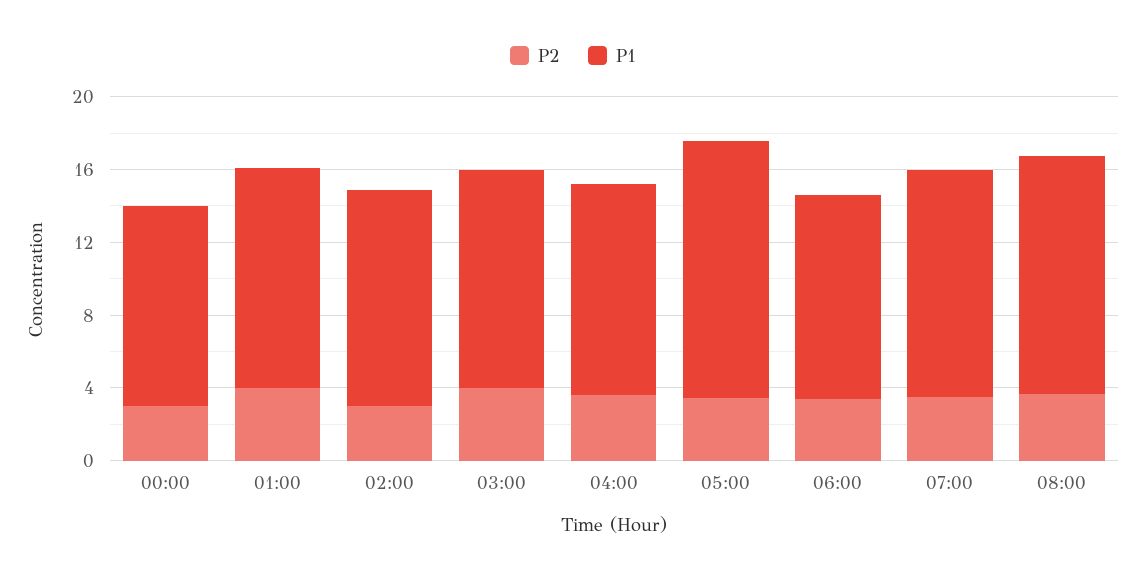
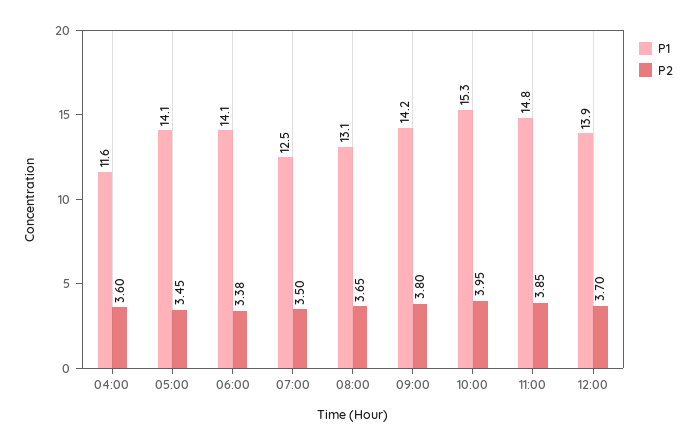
P2, 00:00: 3 -> none
P1, 00:00: 11 -> none
P2, 01:00: 4 -> none
P1, 01:00: 12 -> none
P2, 02:00: 3 -> none
P1, 02:00: 12 -> none
P2, 03:00: 4 -> none
P1, 03:00: 12 -> none
P1, 06:00: 11 -> 14.1
P1, 09:00: none -> 14.2
P2, 09:00: none -> 3.8
P1, 10:00: none -> 15.3
P2, 10:00: none -> 3.95
P1, 11:00: none -> 14.8
P2, 11:00: none -> 3.85
P1, 12:00: none -> 13.9
P2, 12:00: none -> 3.7

